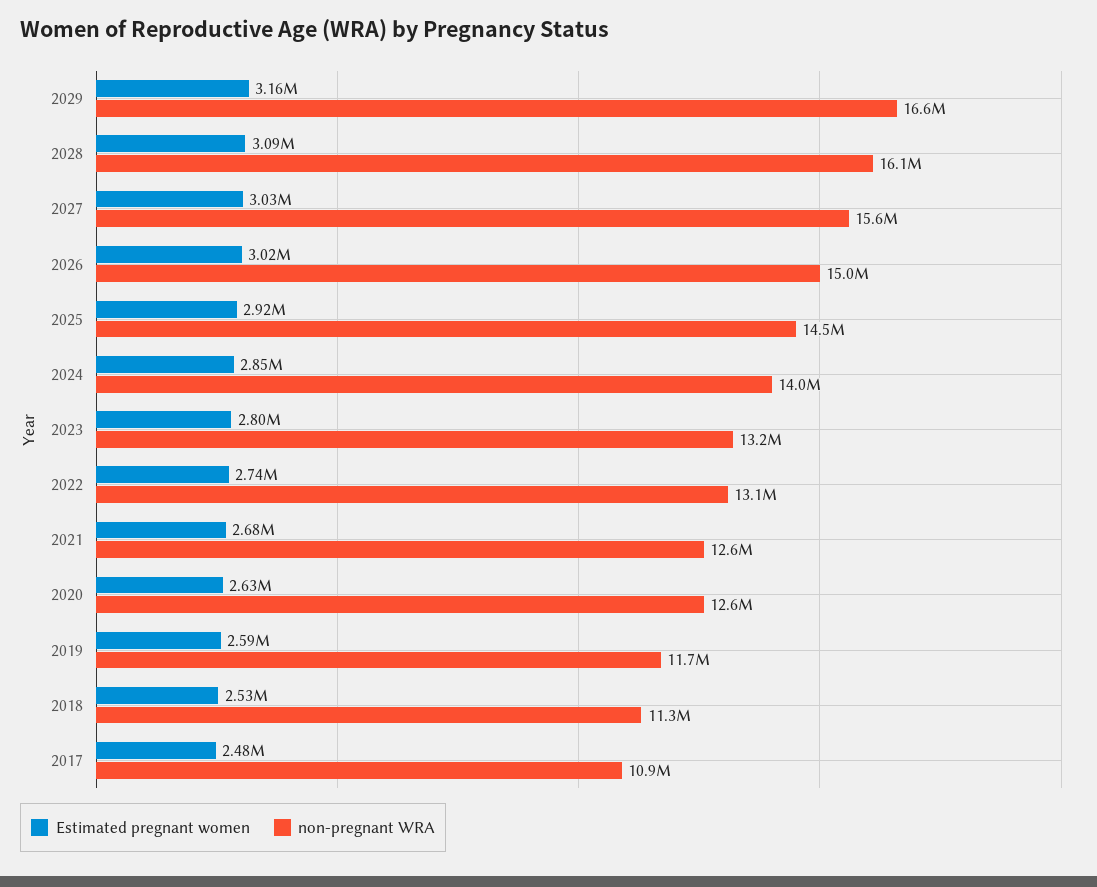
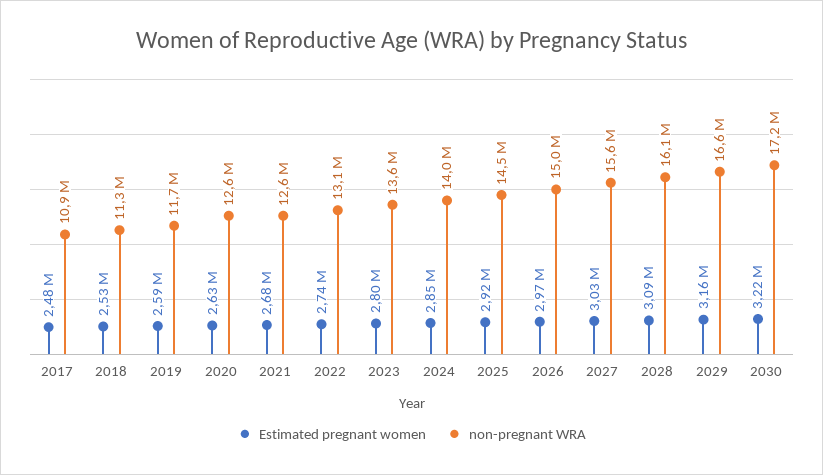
Estimated pregnant women, 2026: 3020000 -> 2970000
non-pregnant WRA, 2023: 13200000 -> 13600000
Estimated pregnant women, 2030: none -> 3220000
non-pregnant WRA, 2030: none -> 17200000

